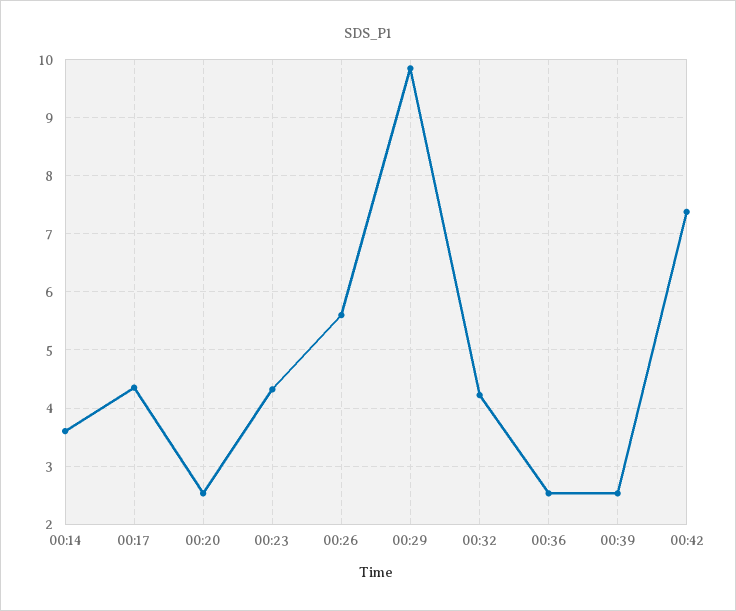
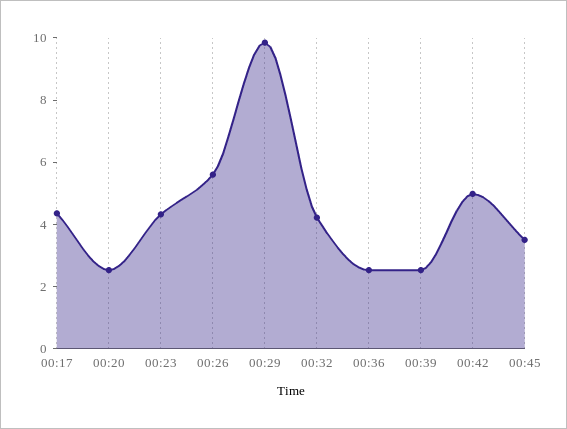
00:14: 3.6 -> none
00:42: 7.4 -> 5
00:45: none -> 3.5

